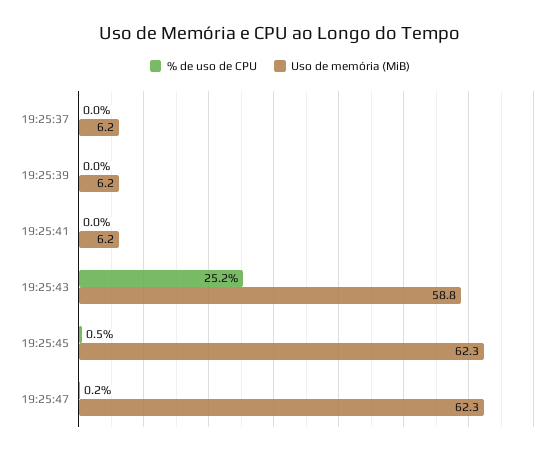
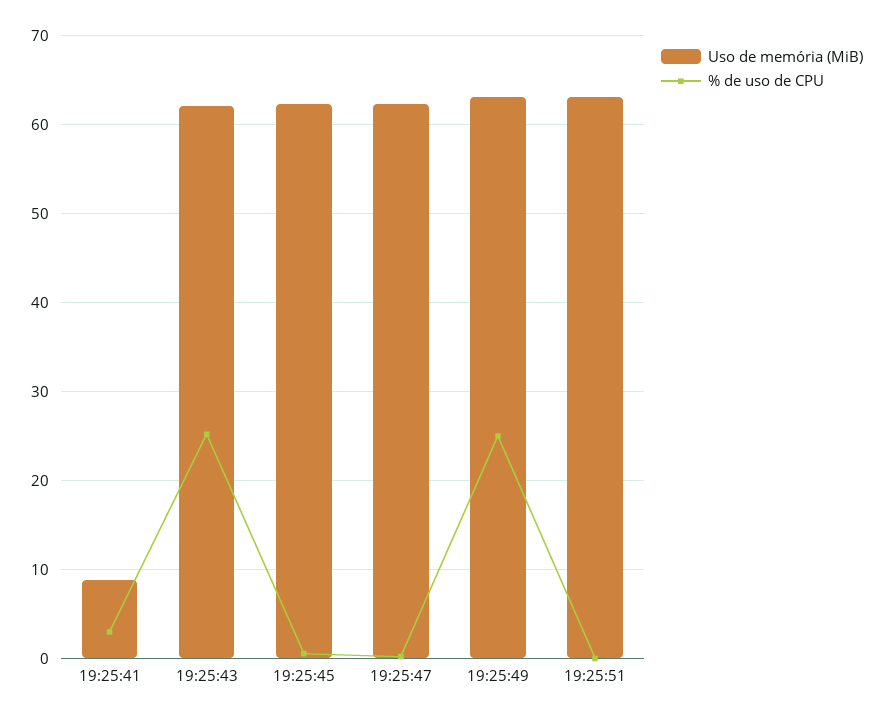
% de uso de CPU, 19:25:37: 0 -> none
Uso de memória (MiB), 19:25:37: 6.2 -> none
% de uso de CPU, 19:25:39: 0 -> none
Uso de memória (MiB), 19:25:39: 6.2 -> none
% de uso de CPU, 19:25:41: 0 -> 3
Uso de memória (MiB), 19:25:41: 6.2 -> 9
Uso de memória (MiB), 19:25:43: 58.8 -> 62
Uso de memória (MiB), 19:25:49: none -> 63
% de uso de CPU, 19:25:49: none -> 25
Uso de memória (MiB), 19:25:51: none -> 63
% de uso de CPU, 19:25:51: none -> 0

